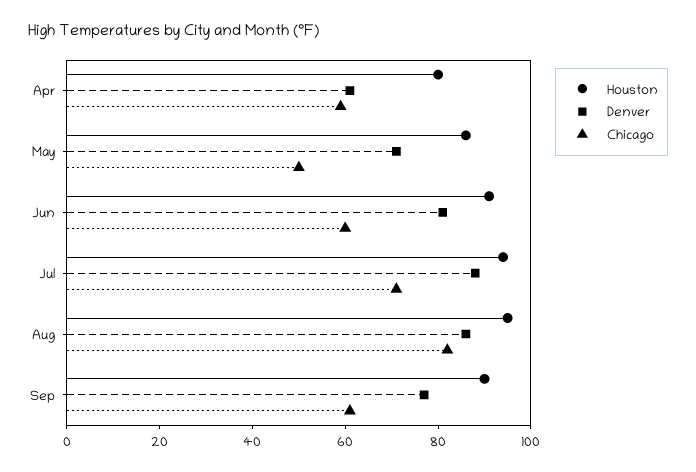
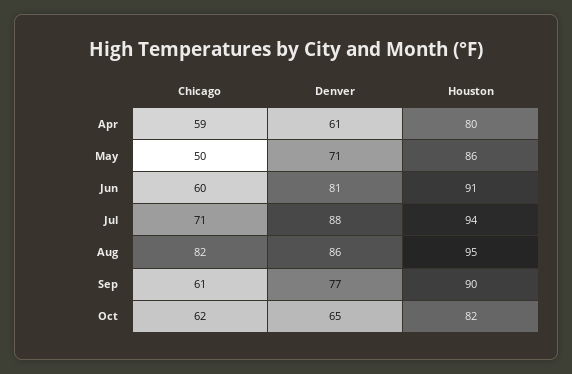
Chicago, Oct: none -> 62
Denver, Oct: none -> 65
Houston, Oct: none -> 82

